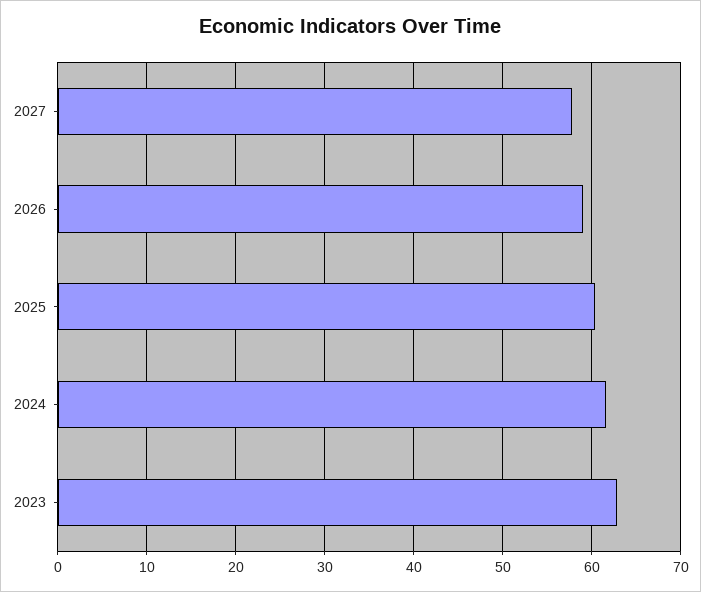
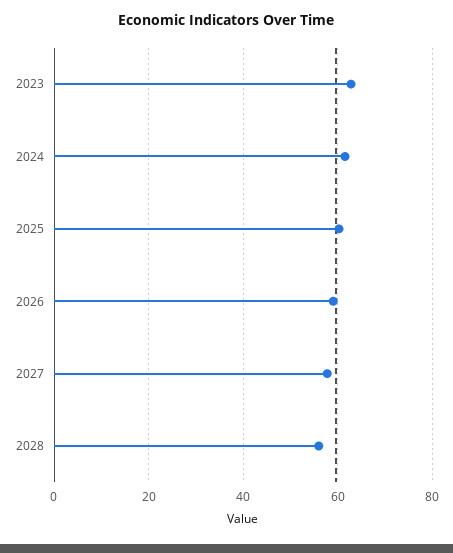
2028: none -> 56

